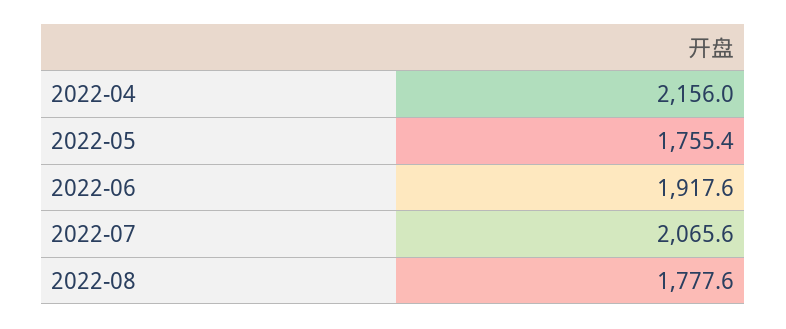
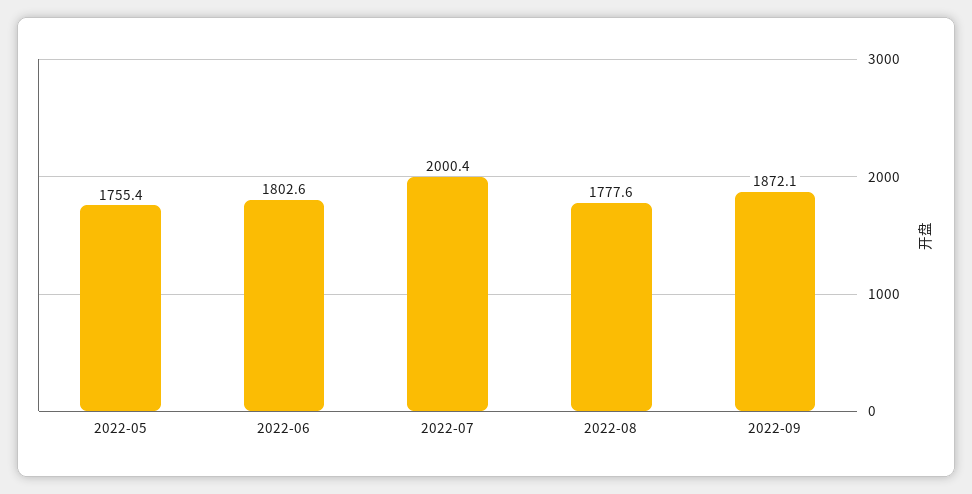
2022-04: 2156 -> none
2022-06: 1917.6 -> 1802.6
2022-07: 2065.6 -> 2000.4
2022-09: none -> 1872.1

